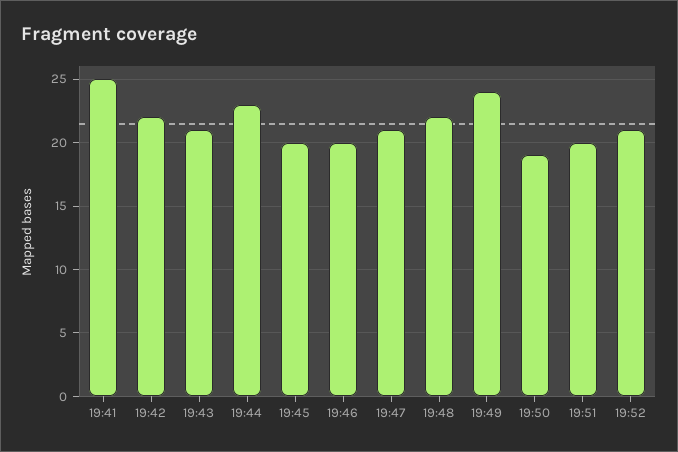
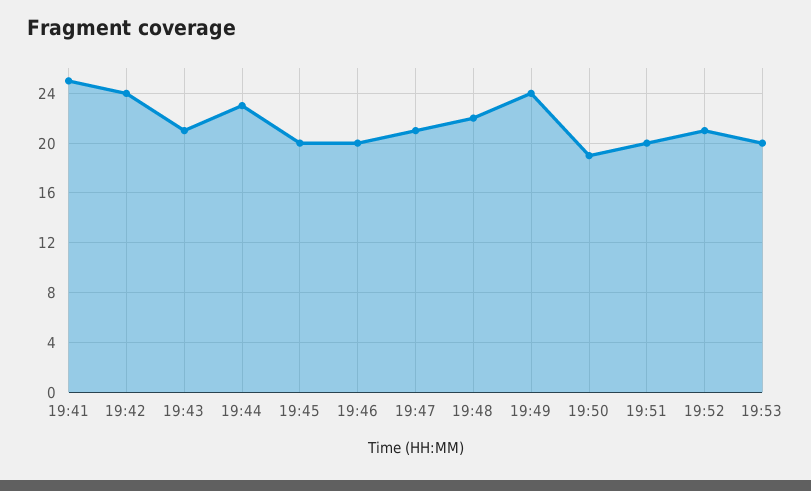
19:42: 22 -> 24
19:53: none -> 20

